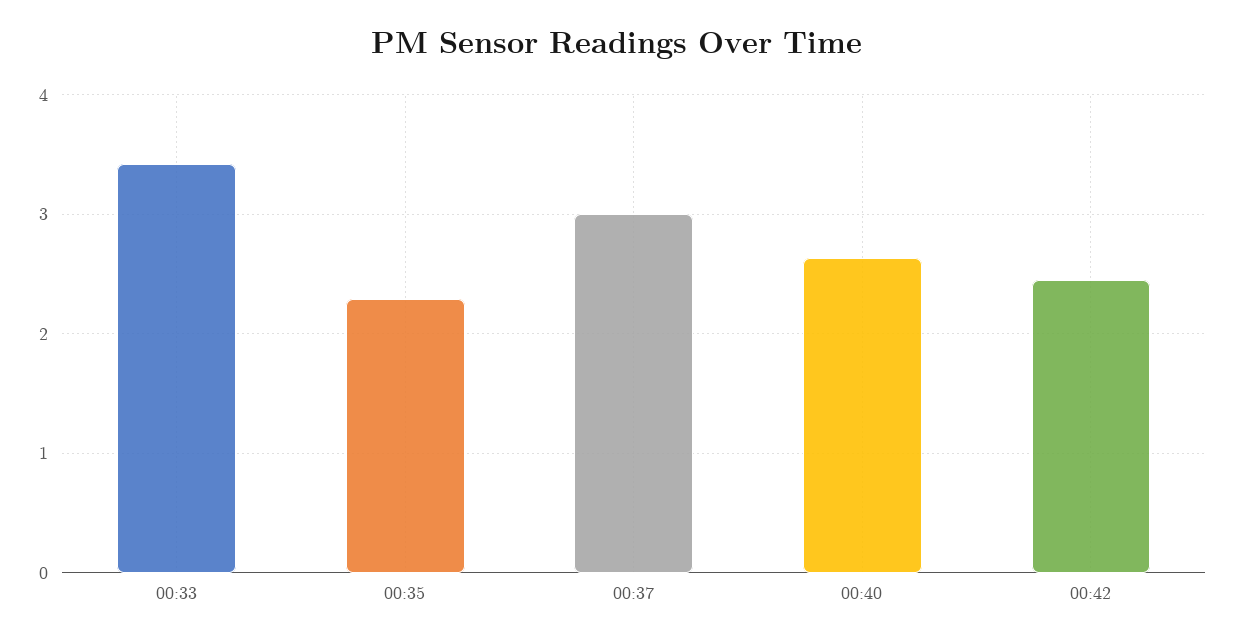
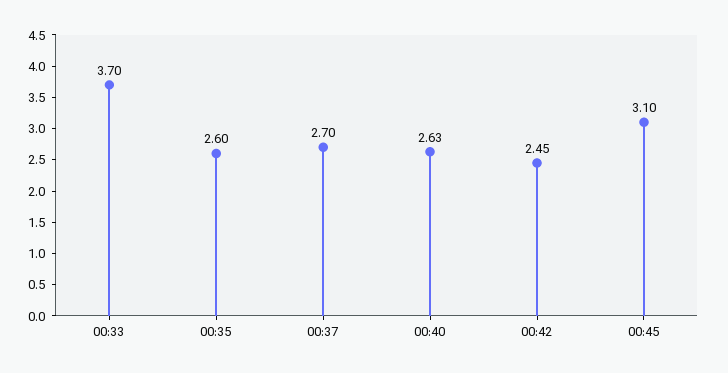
00:33: 3.4 -> 3.7
00:35: 2.3 -> 2.6
00:37: 3 -> 2.7
00:45: none -> 3.1

